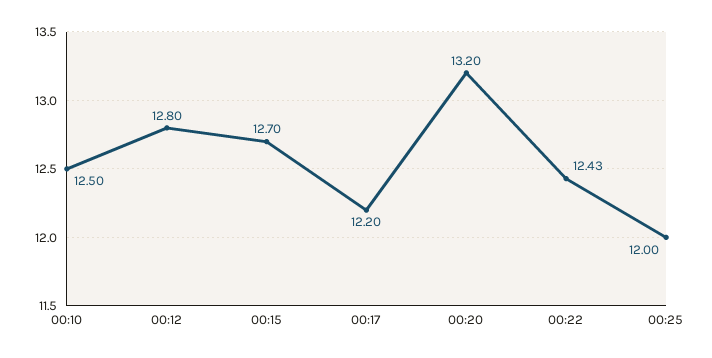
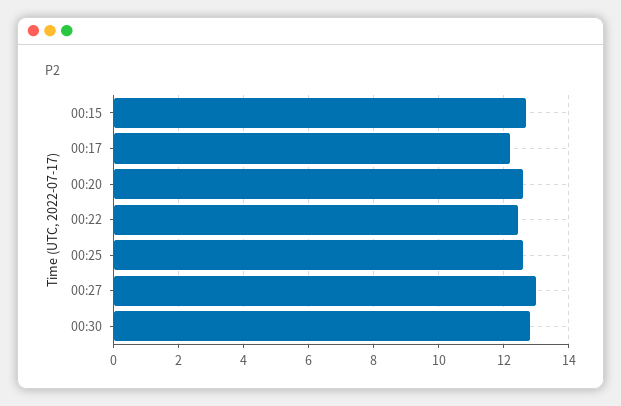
00:10: 12.5 -> none
00:12: 12.8 -> none
00:20: 13.2 -> 12.6
00:25: 12 -> 12.6
00:27: none -> 13
00:30: none -> 12.8

